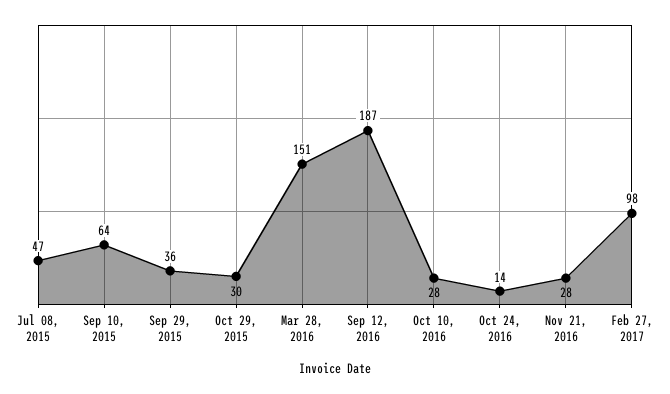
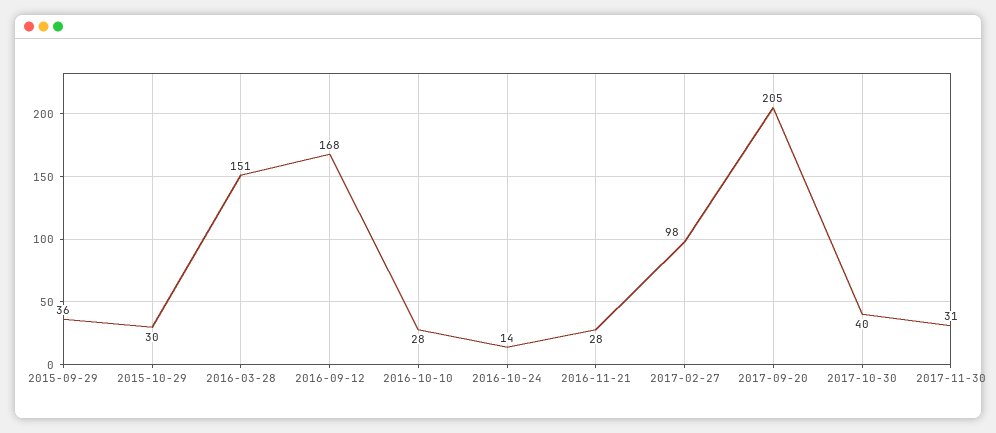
Jul 08, 2015: 47 -> none
Sep 10, 2015: 64 -> none
Sep 12, 2016: 187 -> 168
2017-09-20: none -> 205
2017-10-30: none -> 40
2017-11-30: none -> 31

